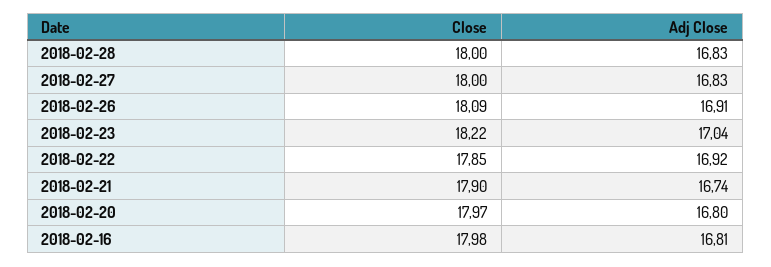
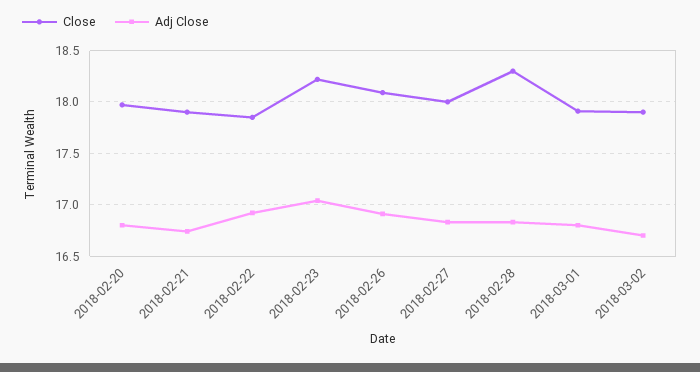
Close, 2018-02-28: 18 -> 18.3
Close, 2018-02-16: 17.98 -> none
Adj Close, 2018-02-16: 16.81 -> none
Close, 2018-03-01: none -> 17.9
Adj Close, 2018-03-01: none -> 16.8
Close, 2018-03-02: none -> 17.9
Adj Close, 2018-03-02: none -> 16.7

